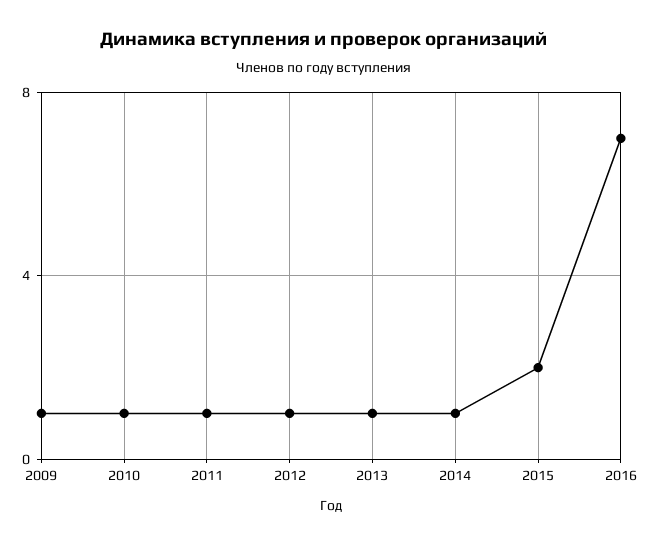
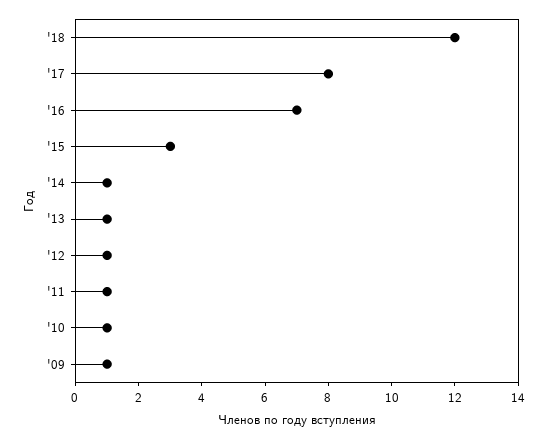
2015: 2 -> 3
'18: none -> 12
'17: none -> 8

